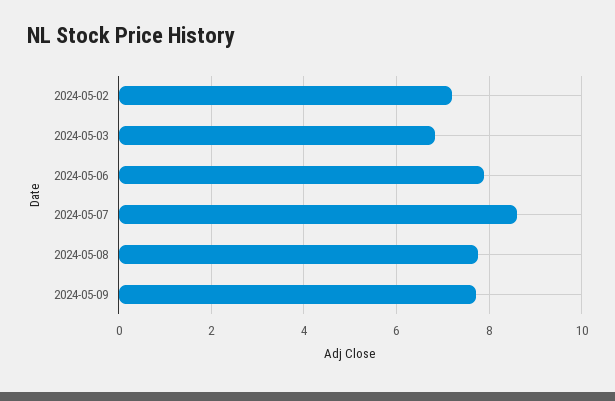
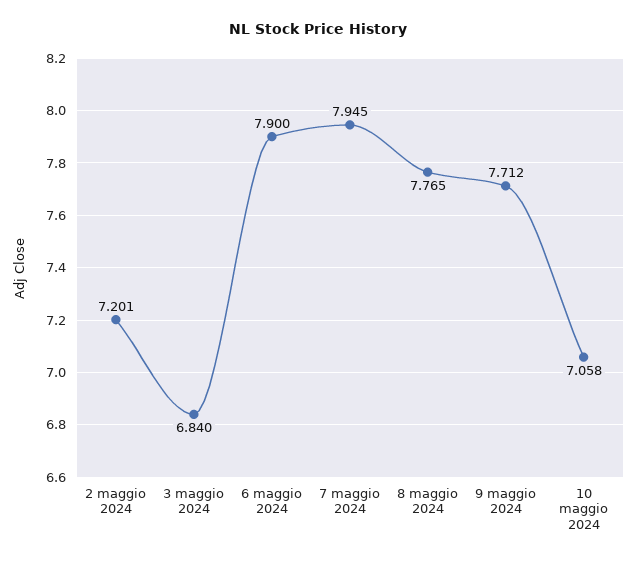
2024-05-07: 8.6 -> 7.945
10 maggio 2024: none -> 7.058

